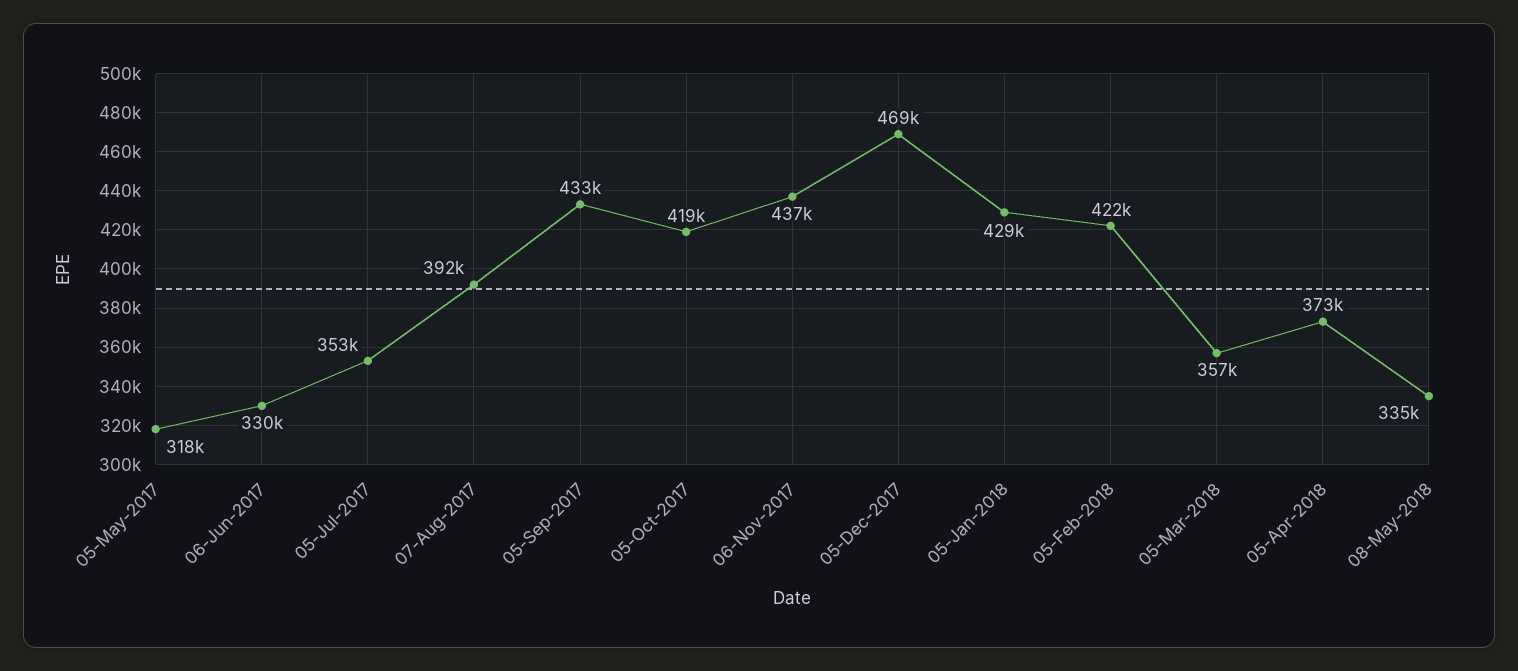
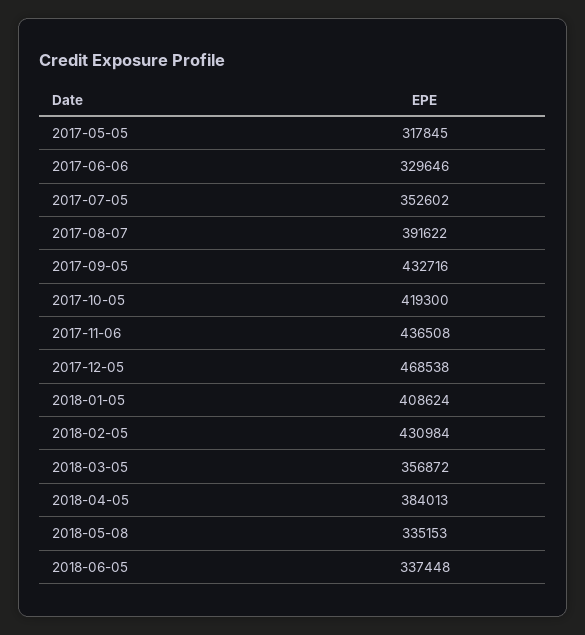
05-Jan-2018: 429000 -> 408624
05-Feb-2018: 422000 -> 430984
05-Apr-2018: 373000 -> 384013
2018-06-05: none -> 337448

